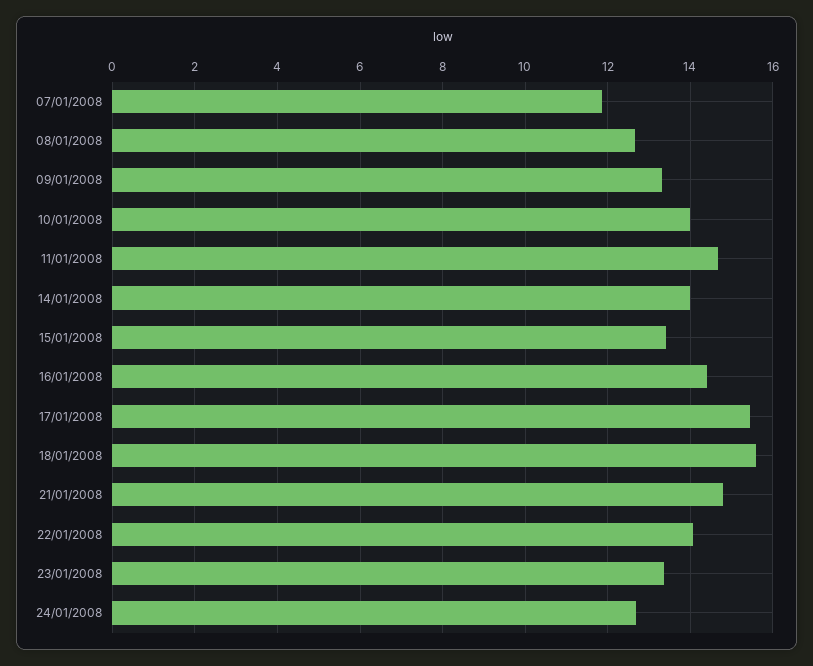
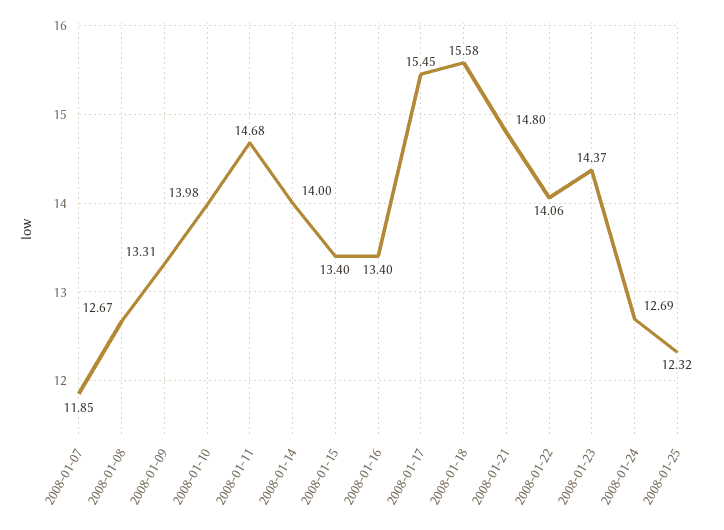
16/01/2008: 14.4 -> 13.4
23/01/2008: 13.4 -> 14.37
2008-01-25: none -> 12.32

